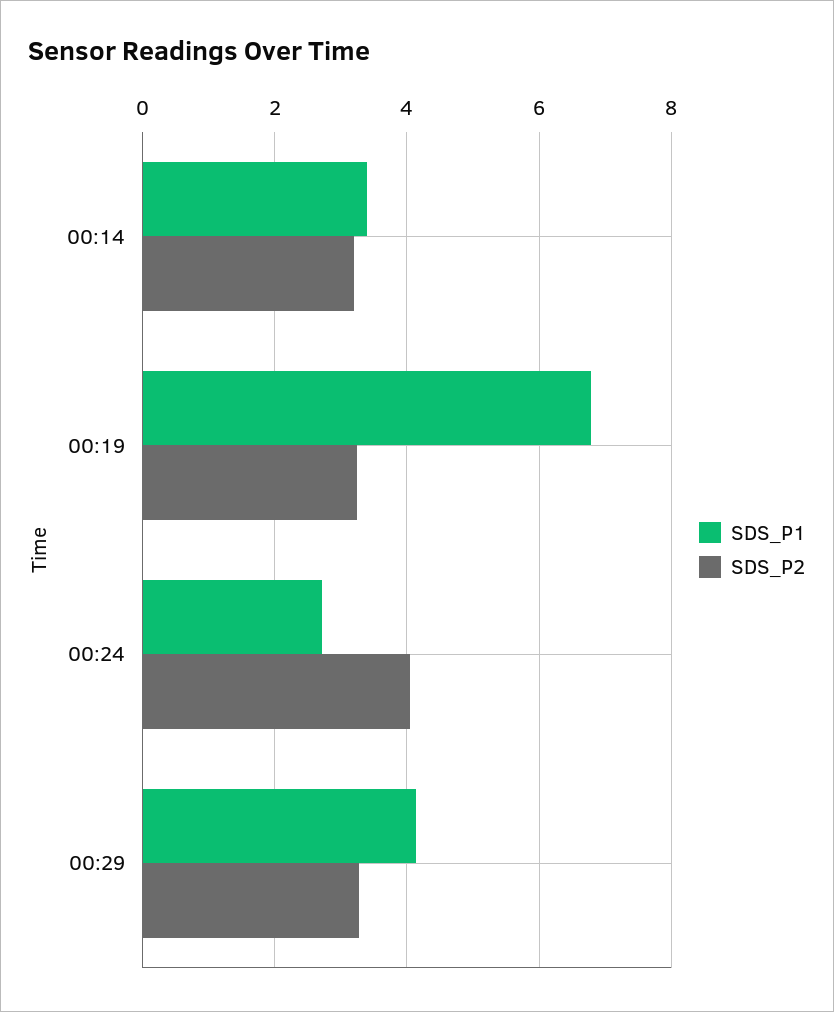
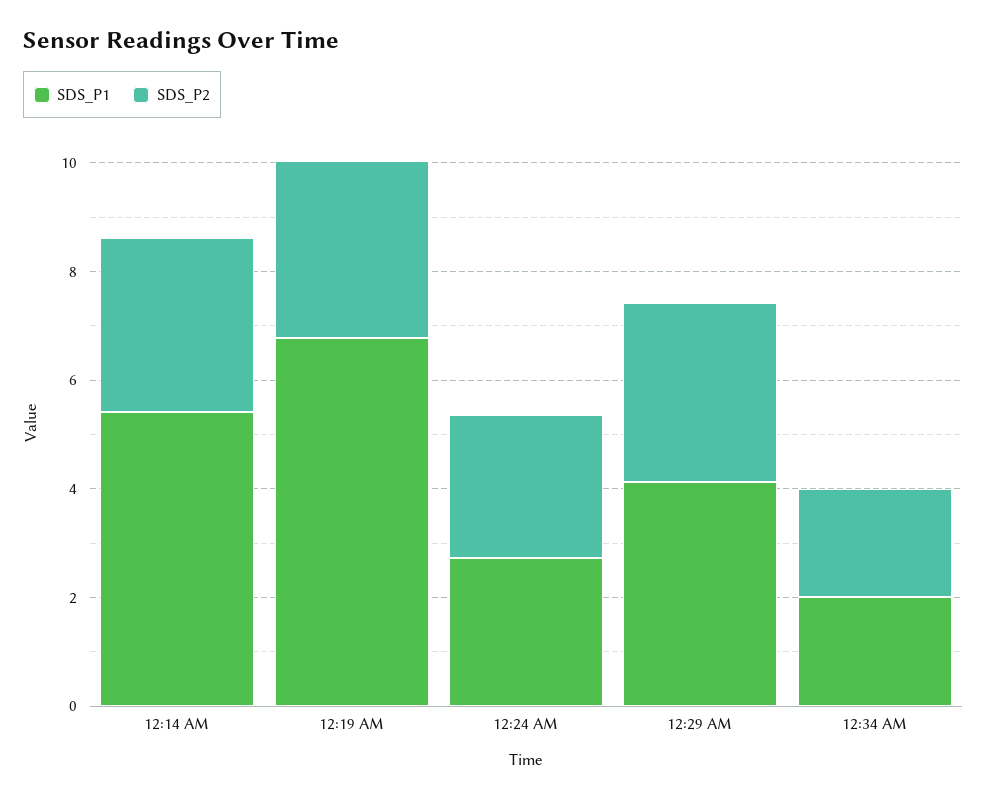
SDS_P1, 00:14: 3.4 -> 5.5
SDS_P2, 00:24: 4 -> 2.5
SDS_P1, 12:34 AM: none -> 2
SDS_P2, 12:34 AM: none -> 2

